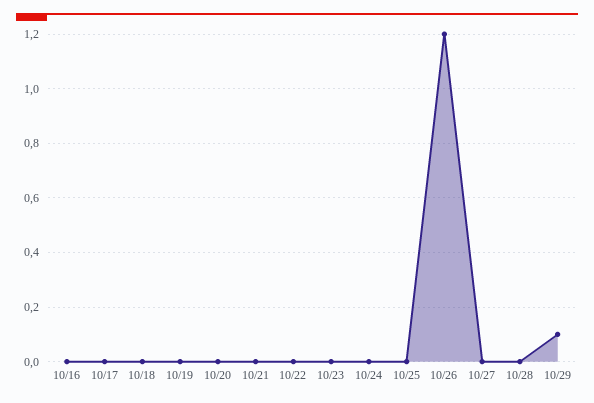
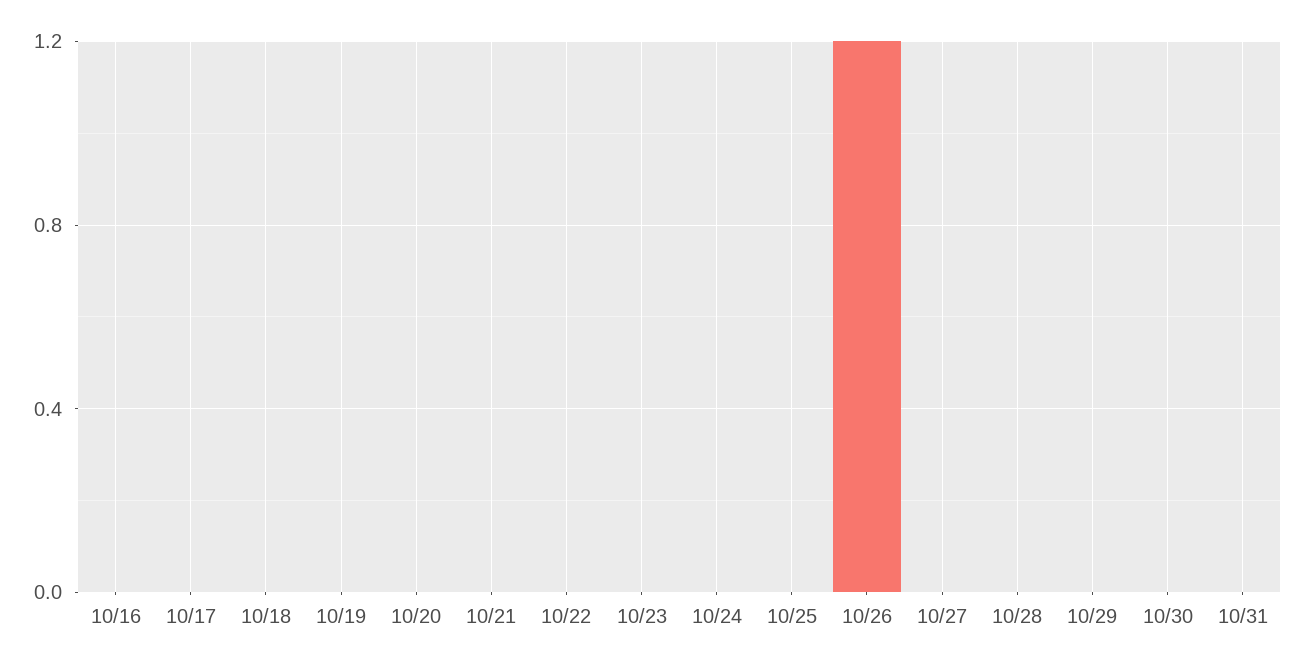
10/29: 0.1 -> 0
10/30: none -> 0
10/31: none -> 0

